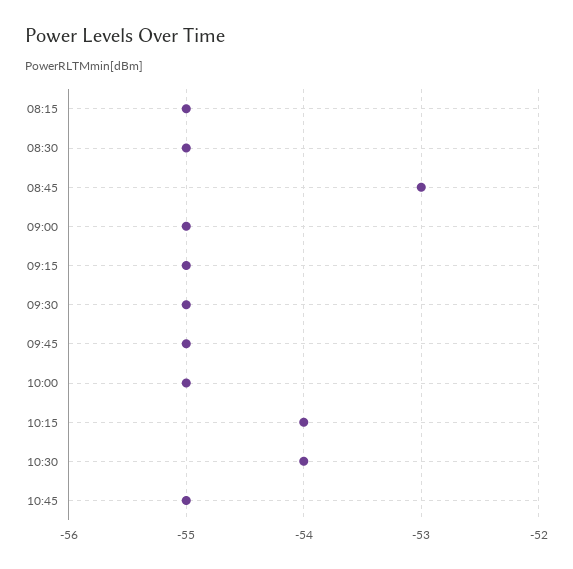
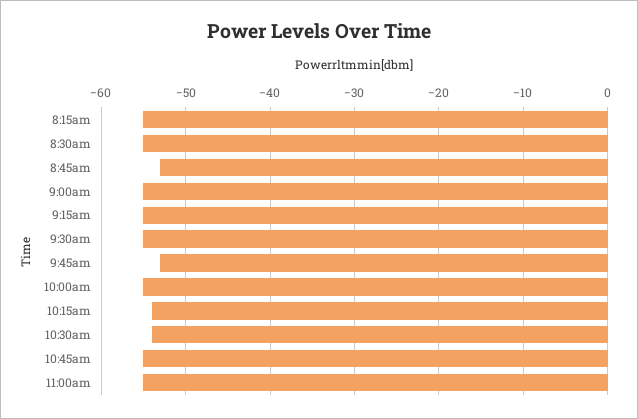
09:45: -55 -> -53
11:00am: none -> -55

